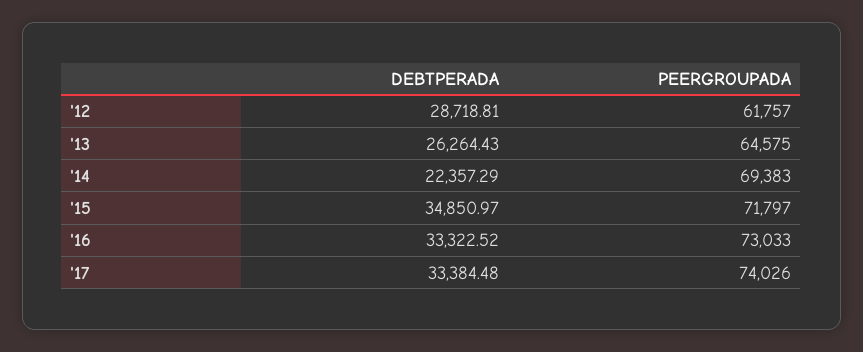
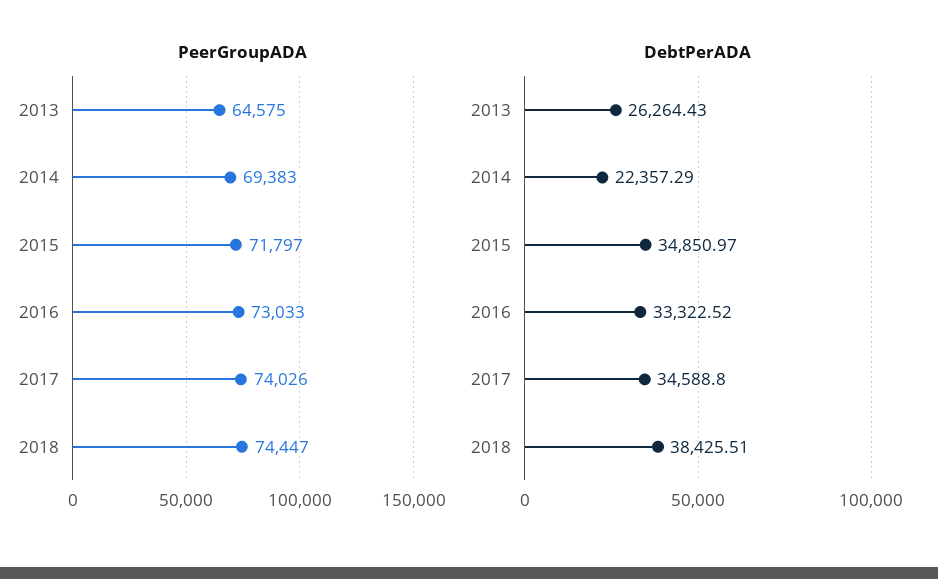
DEBTPERADA, '12: 28718.81 -> none
PEERGROUPADA, '12: 61757 -> none
DEBTPERADA, '17: 33384.48 -> 34588.8
PEERGROUPADA, 2018: none -> 74447
DEBTPERADA, 2018: none -> 38425.51

